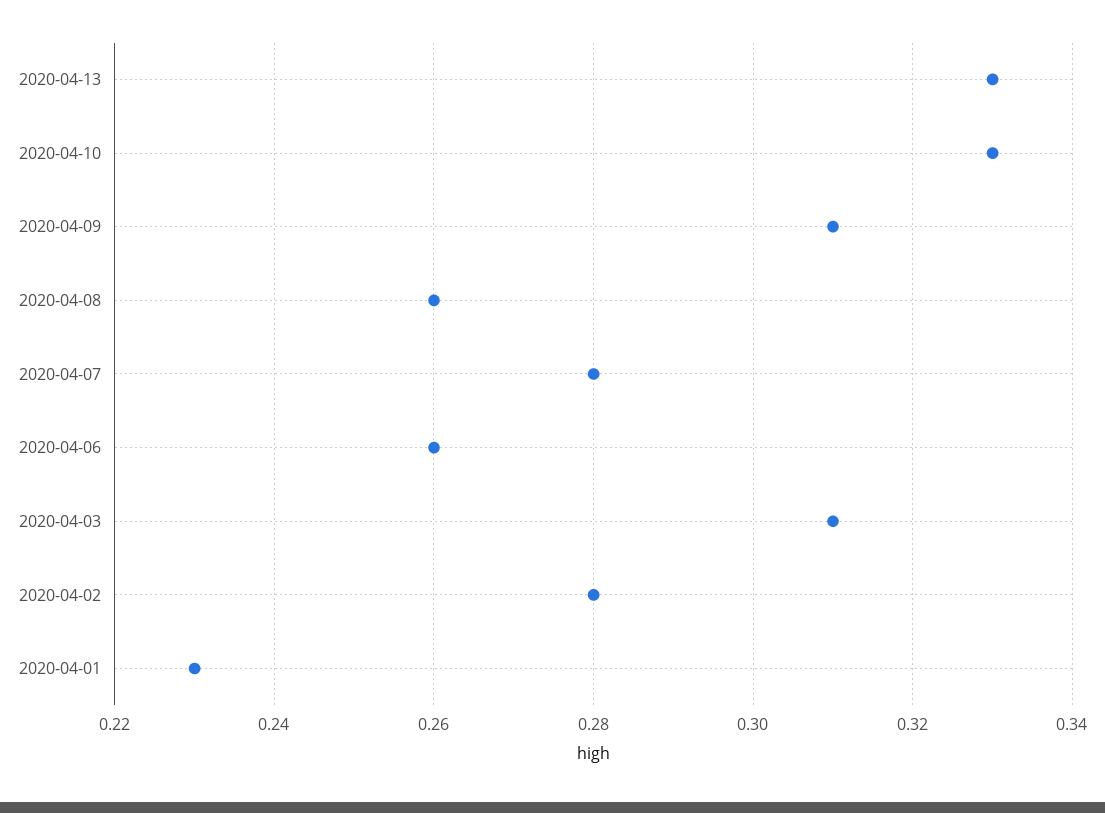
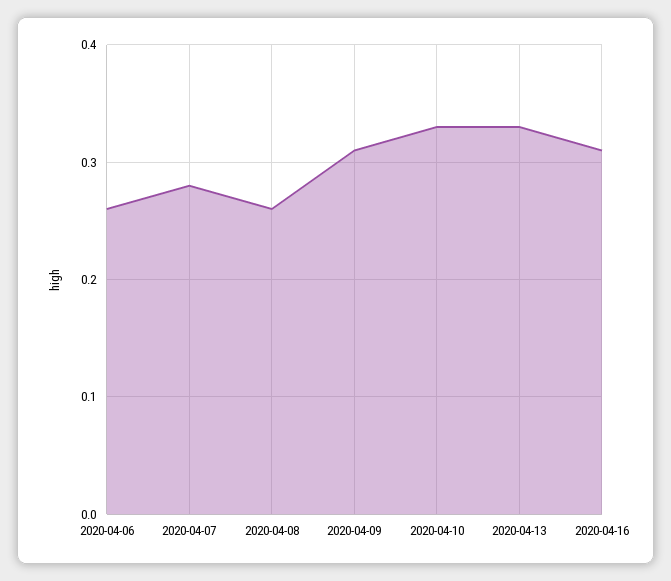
2020-04-03: 0.31 -> none
2020-04-02: 0.28 -> none
2020-04-01: 0.23 -> none
2020-04-16: none -> 0.31

